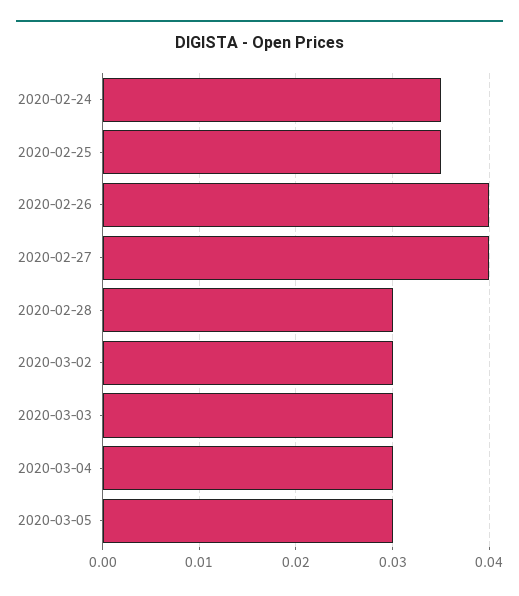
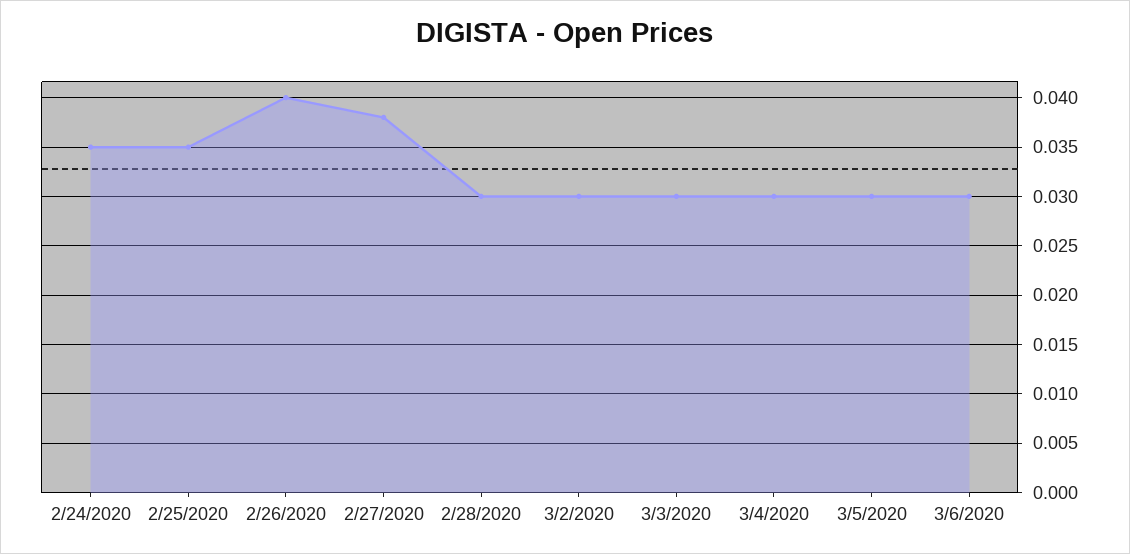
2020-02-27: 0.04 -> 0.038
3/6/2020: none -> 0.03

